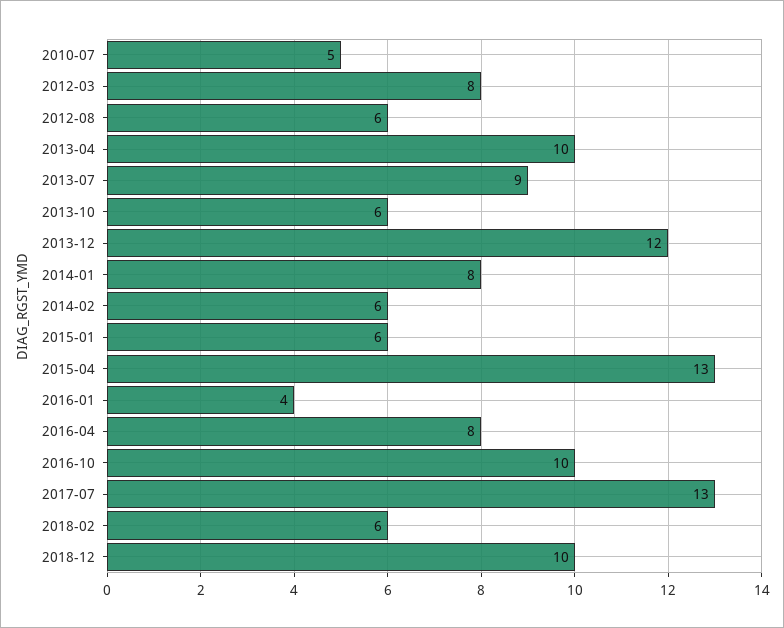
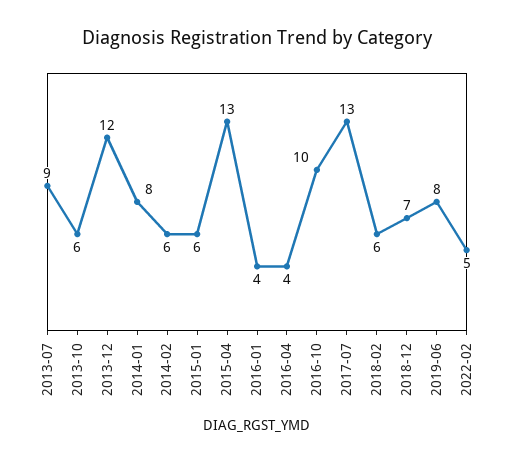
2010-07: 5 -> none
2012-03: 8 -> none
2012-08: 6 -> none
2013-04: 10 -> none
2016-04: 8 -> 4
2018-12: 10 -> 7
2019-06: none -> 8
2022-02: none -> 5

